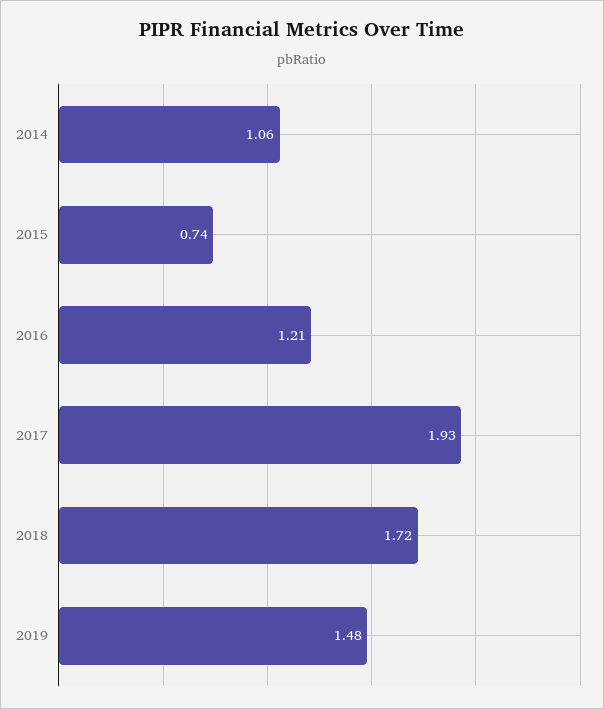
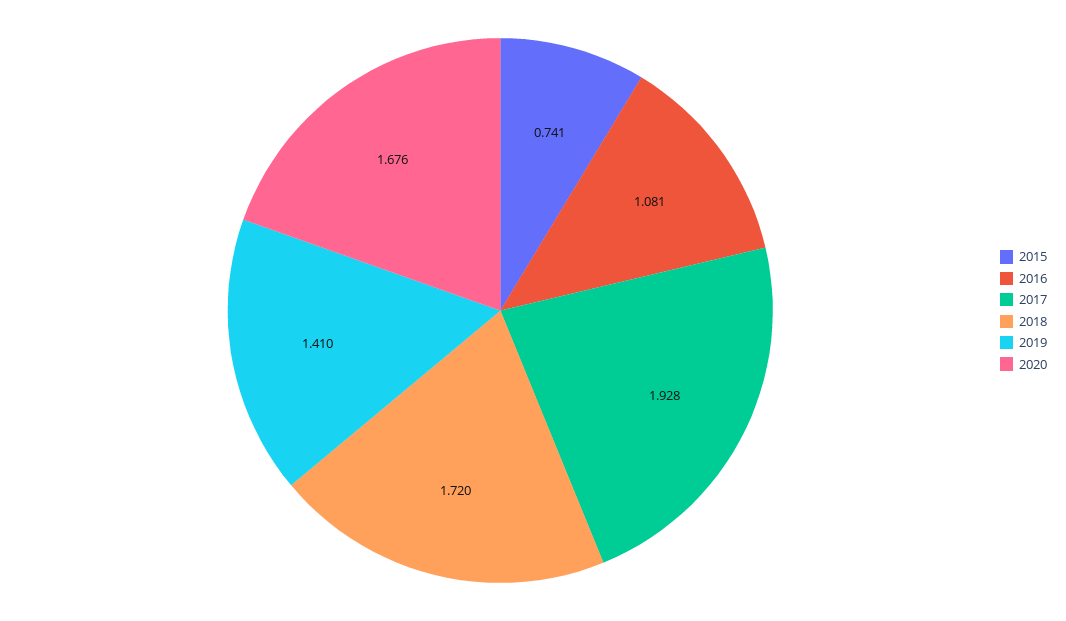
2014: 1.06 -> none
2016: 1.21 -> 1.081
2019: 1.48 -> 1.41
2020: none -> 1.676

